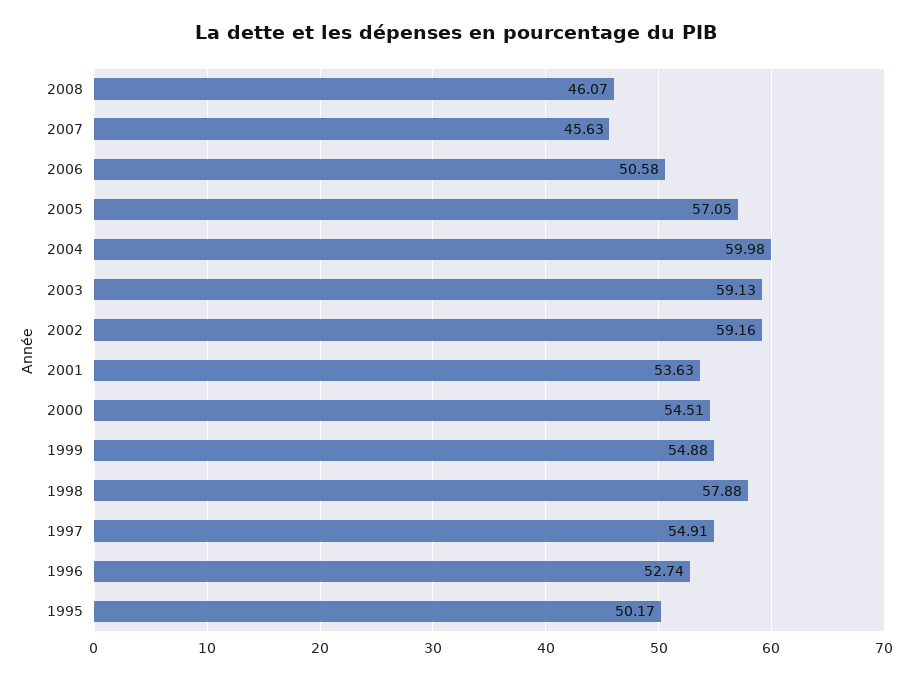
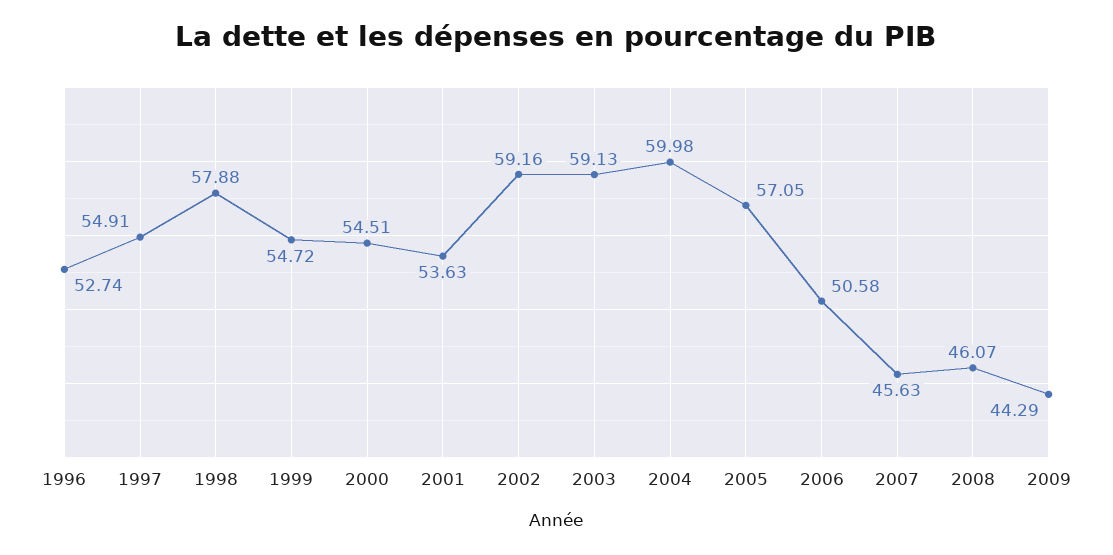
1999: 54.88 -> 54.72
1995: 50.17 -> none
2009: none -> 44.29

